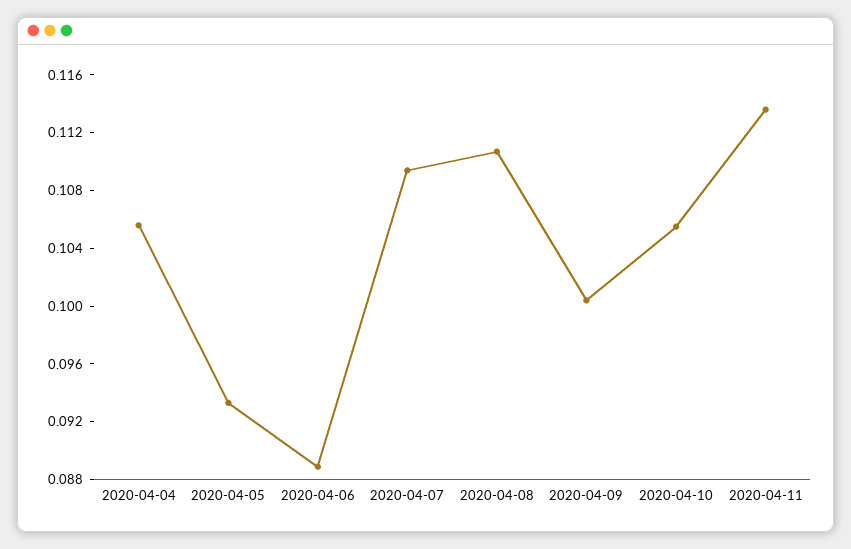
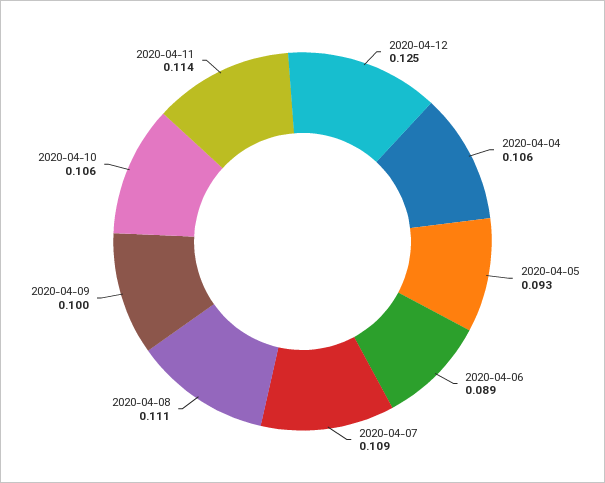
2020-04-12: none -> 0.125

